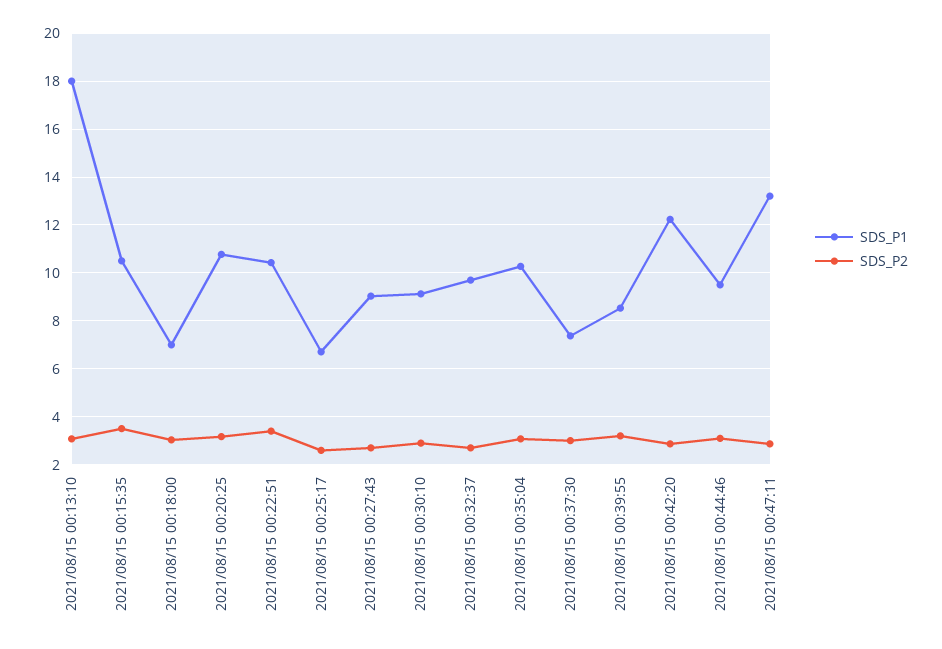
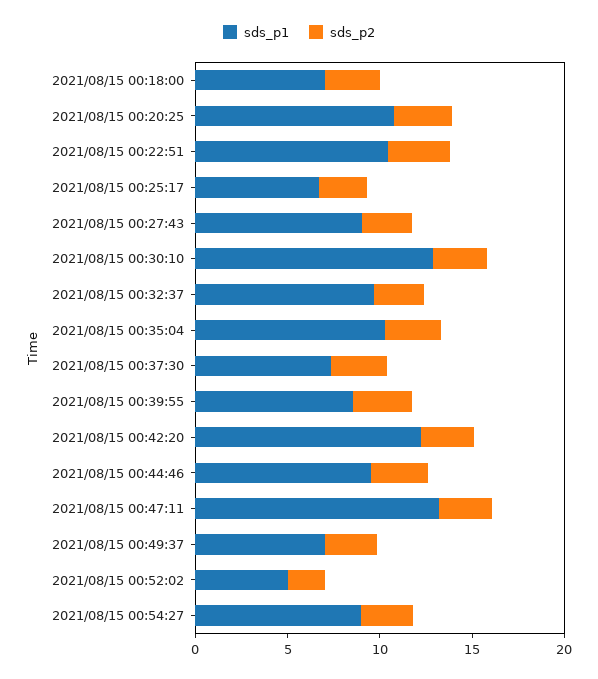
SDS_P1, 2021/08/15 00:13:10: 18 -> none
SDS_P2, 2021/08/15 00:13:10: 3 -> none
SDS_P1, 2021/08/15 00:15:35: 10.5 -> none
SDS_P2, 2021/08/15 00:15:35: 3.5 -> none
SDS_P1, 2021/08/15 00:30:10: 9 -> 13
SDS_P1, 2021/08/15 00:49:37: none -> 7
SDS_P2, 2021/08/15 00:49:37: none -> 3
SDS_P1, 2021/08/15 00:52:02: none -> 5
SDS_P2, 2021/08/15 00:52:02: none -> 2
SDS_P1, 2021/08/15 00:54:27: none -> 9
SDS_P2, 2021/08/15 00:54:27: none -> 3

